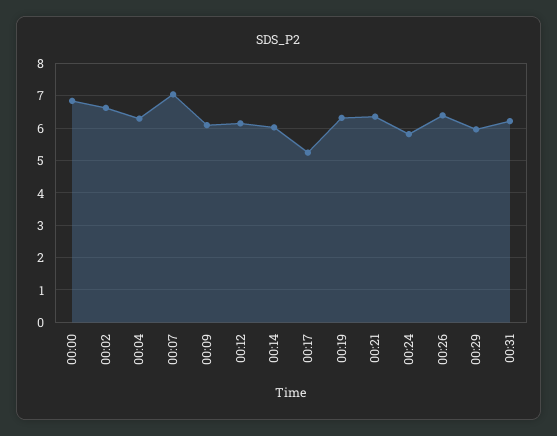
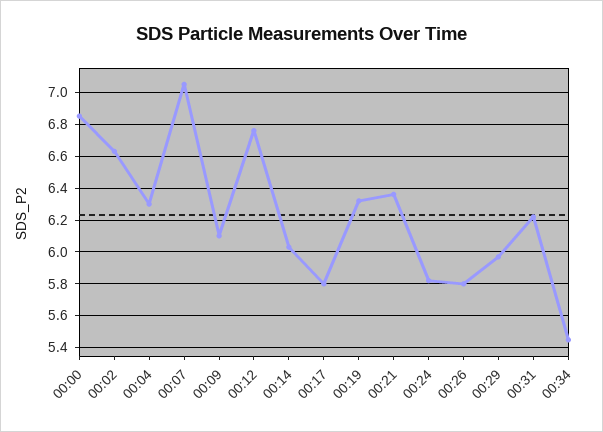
00:12: 6.2 -> 6.75
00:17: 5.2 -> 5.8
00:26: 6.4 -> 5.8
00:34: none -> 5.45

